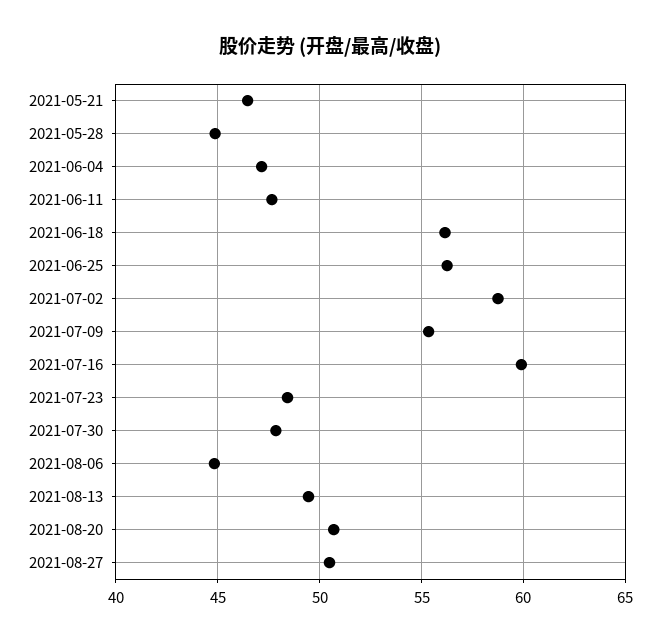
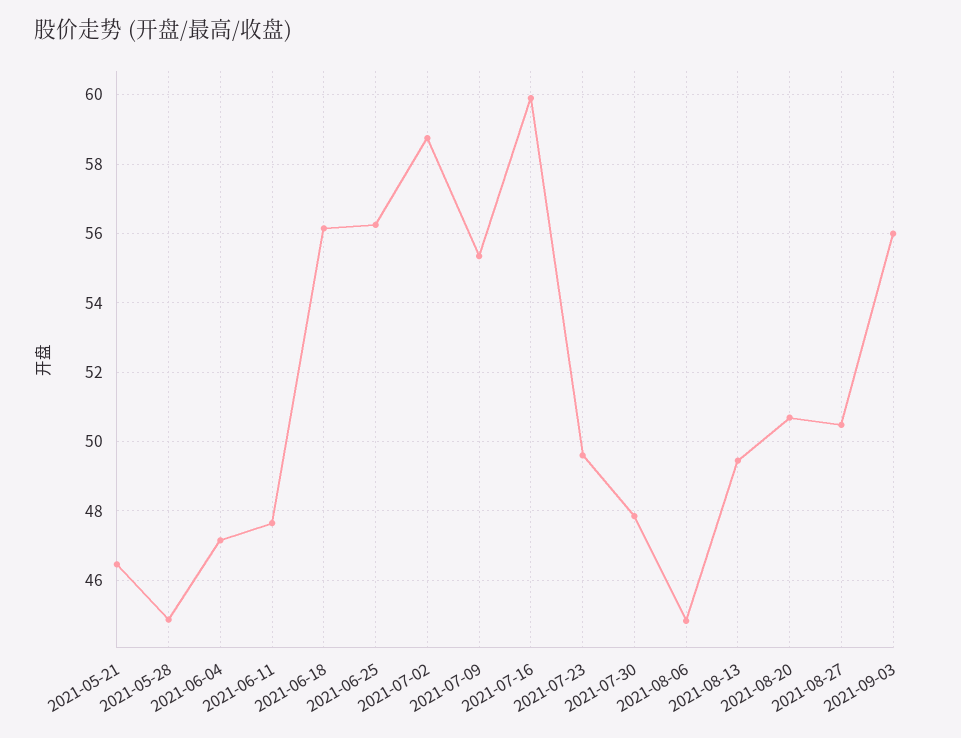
2021-07-23: 48.5 -> 49.6
2021-09-03: none -> 56

